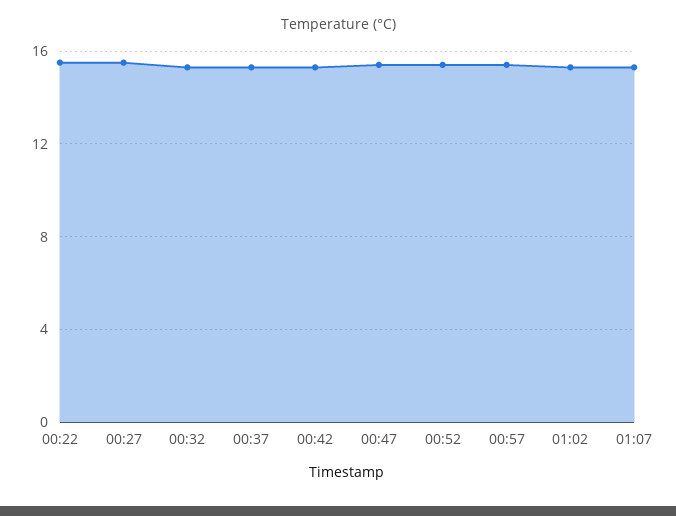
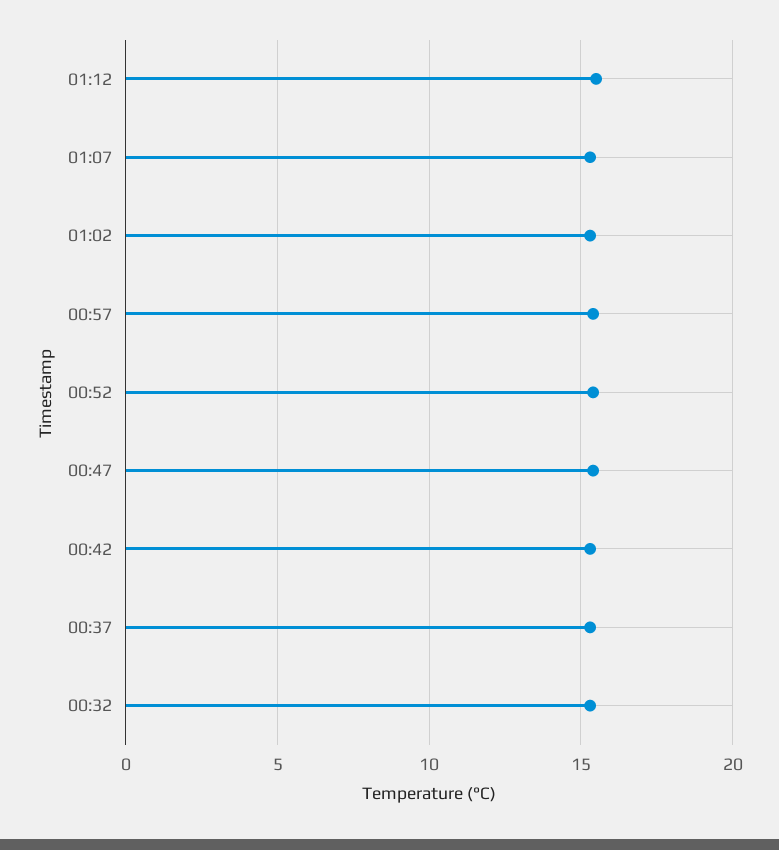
00:22: 15.5 -> none
00:27: 15.5 -> none
01:12: none -> 15.5

